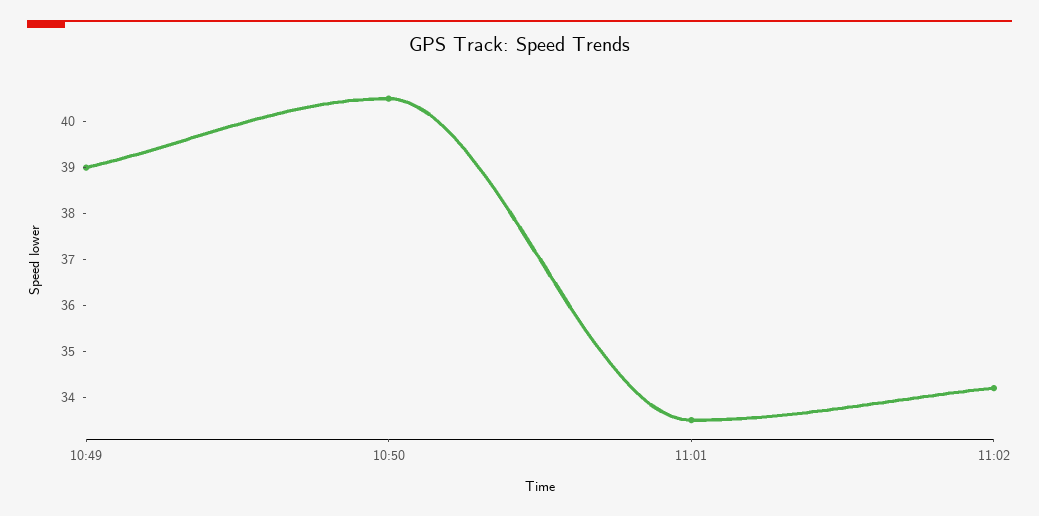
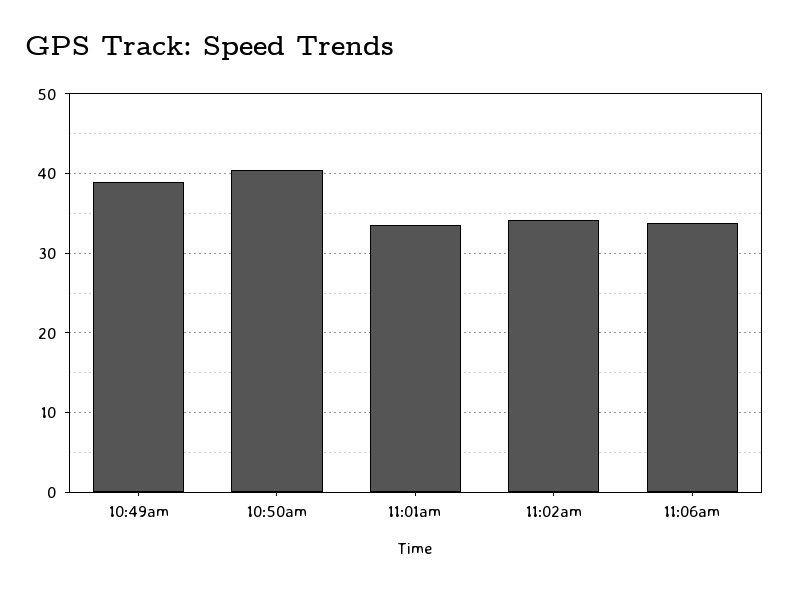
11:06am: none -> 34

